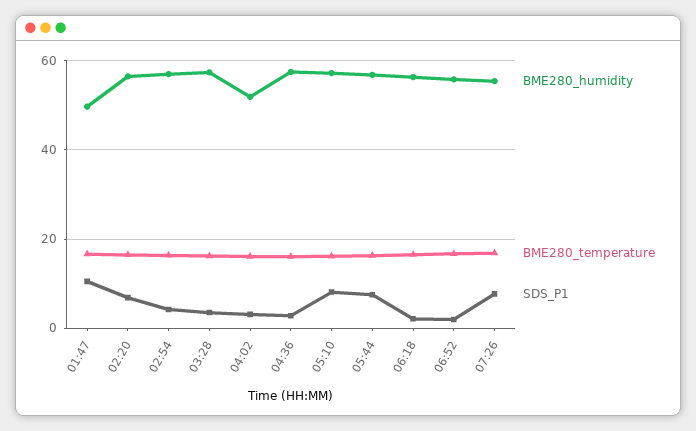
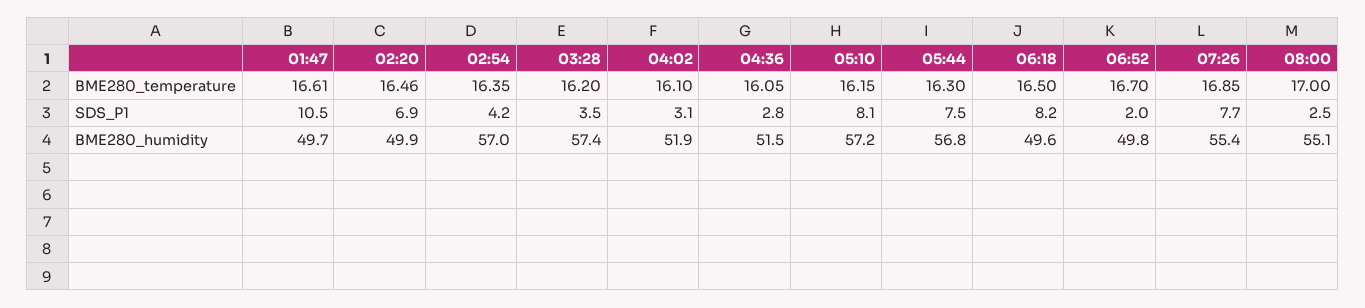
BME280_humidity, 02:20: 56 -> 49.9
BME280_humidity, 04:36: 58 -> 51.5
BME280_humidity, 06:18: 56 -> 49.6
SDS_P1, 06:18: 2 -> 8.2
BME280_humidity, 06:52: 56 -> 49.8
BME280_temperature, 08:00: none -> 17
SDS_P1, 08:00: none -> 2.5
BME280_humidity, 08:00: none -> 55.1

